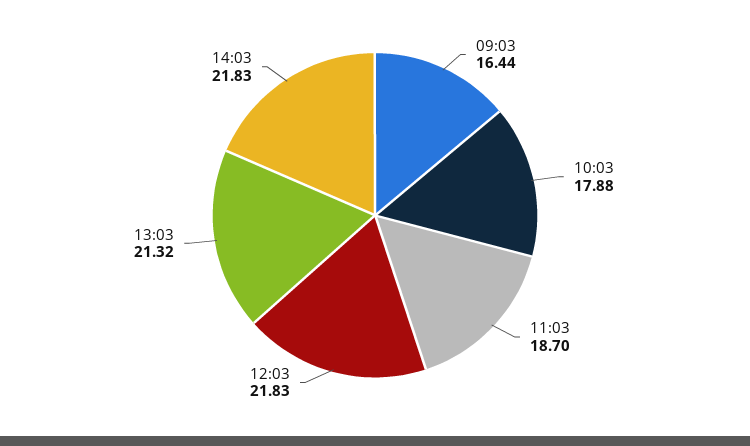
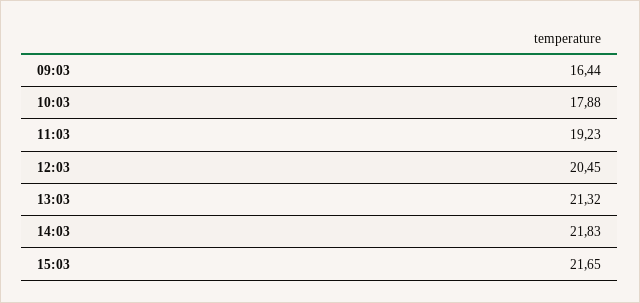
11:03: 18.7 -> 19.23
12:03: 21.83 -> 20.45
15:03: none -> 21.65

